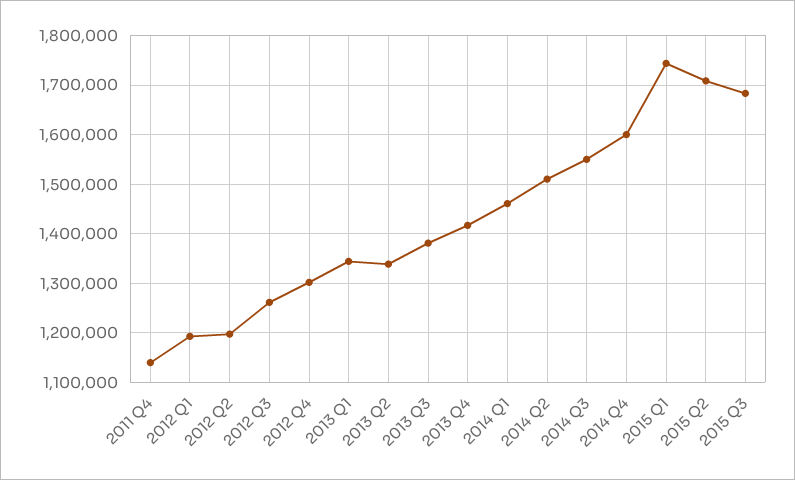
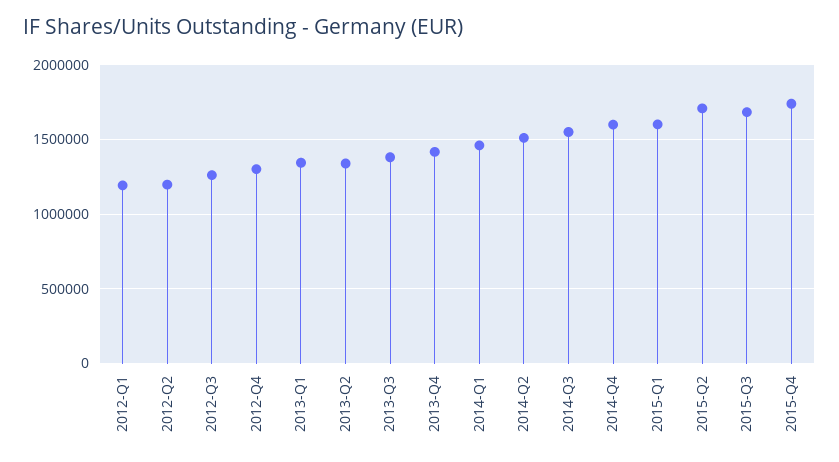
2011 Q4: 1140000 -> none
2015 Q1: 1740000 -> 1600000
2015-Q4: none -> 1750000

